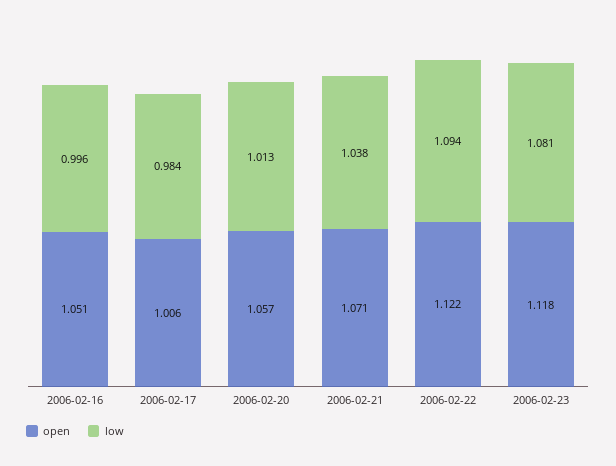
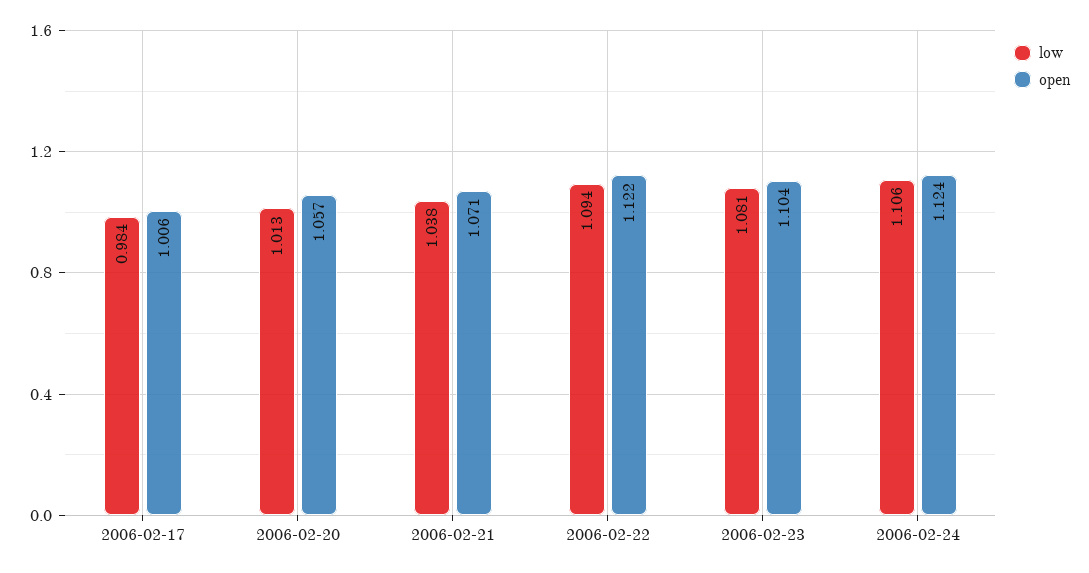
open, 2006-02-16: 1.051 -> none
low, 2006-02-16: 0.996 -> none
open, 2006-02-23: 1.118 -> 1.104
low, 2006-02-24: none -> 1.106
open, 2006-02-24: none -> 1.124

